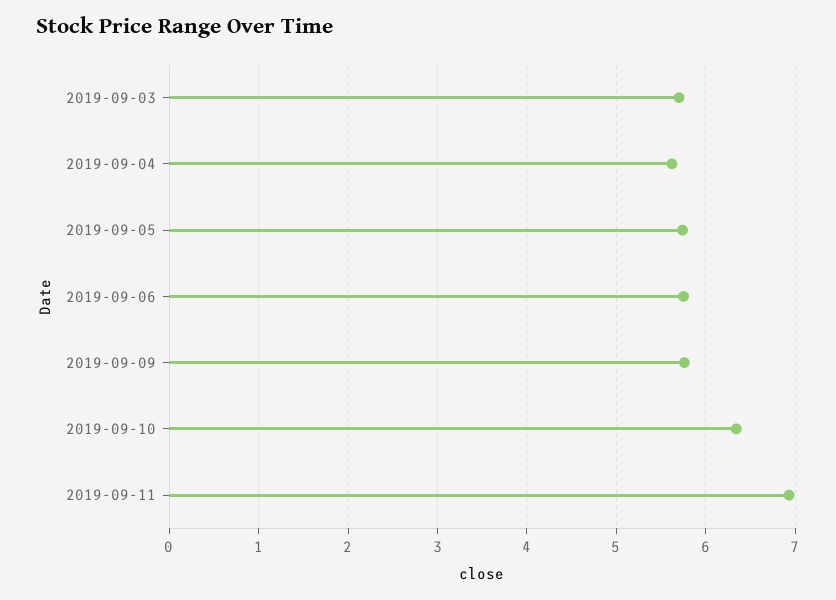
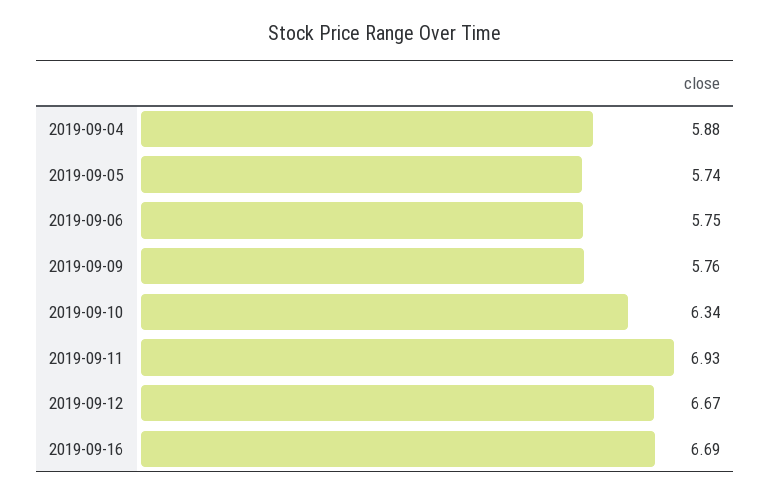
2019-09-03: 5.7 -> none
2019-09-04: 5.6 -> 5.88
2019-09-12: none -> 6.67
2019-09-16: none -> 6.69

